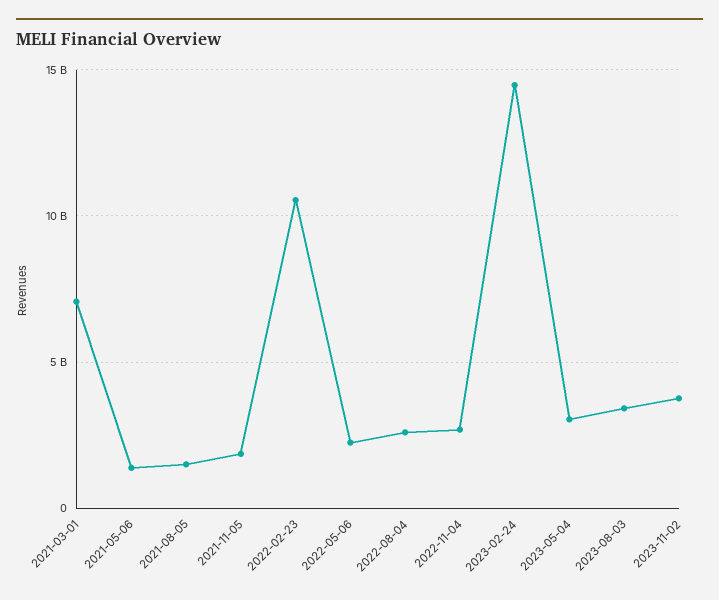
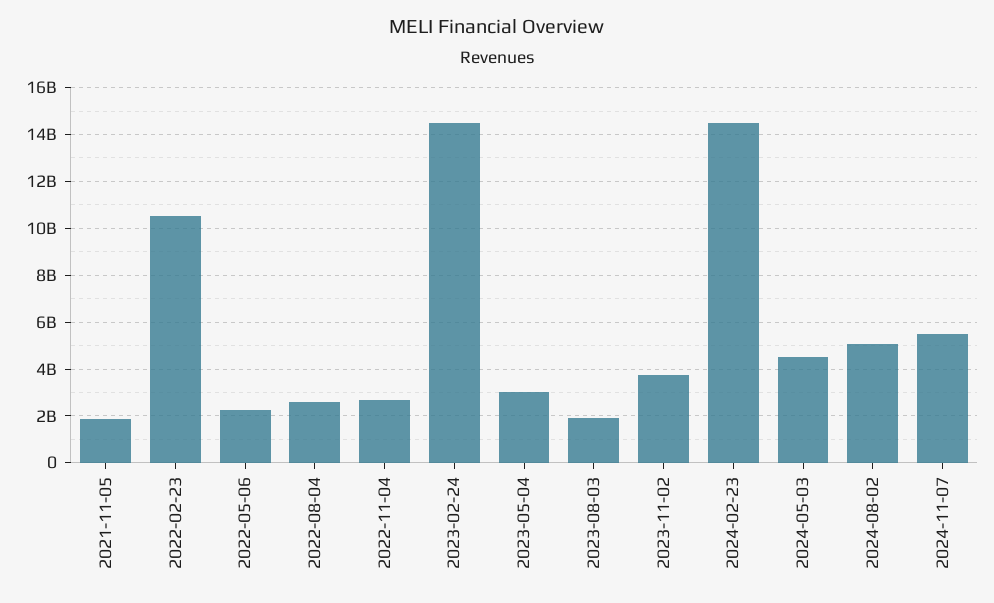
2021-03-01: 7000000000 -> none
2021-05-06: 1500000000 -> none
2021-08-05: 1500000000 -> none
2023-08-03: 3500000000 -> 2000000000
2024-02-23: none -> 14500000000
2024-05-03: none -> 4500000000
2024-08-02: none -> 5000000000
2024-11-07: none -> 5500000000

